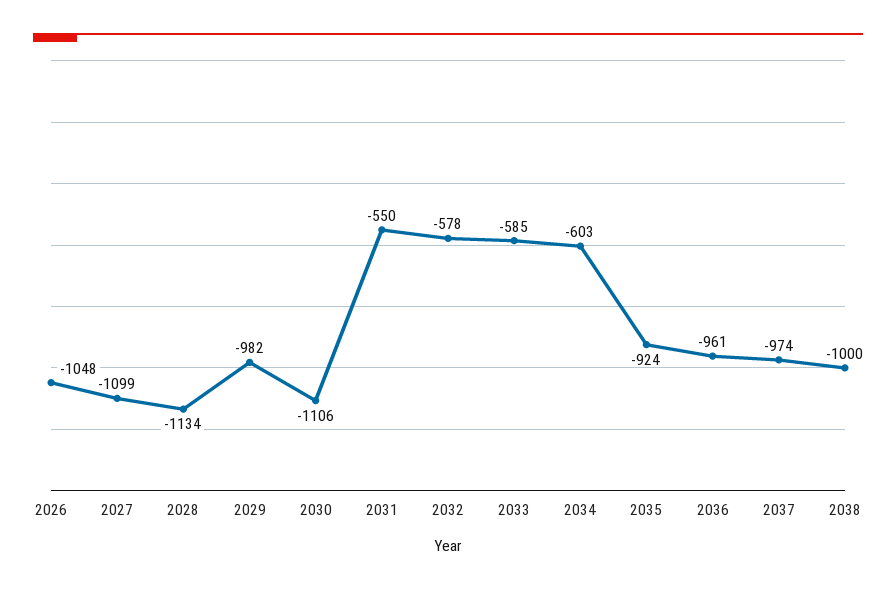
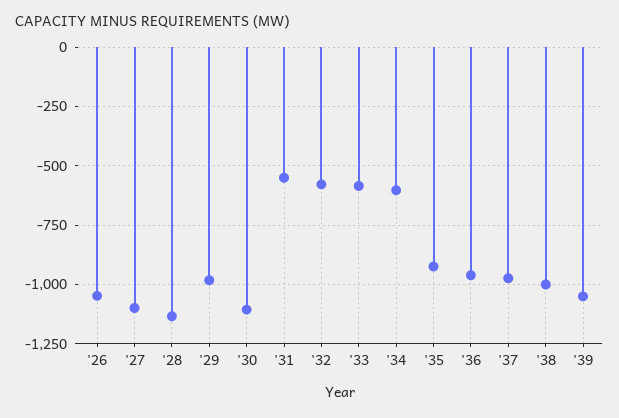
'39: none -> -1050

